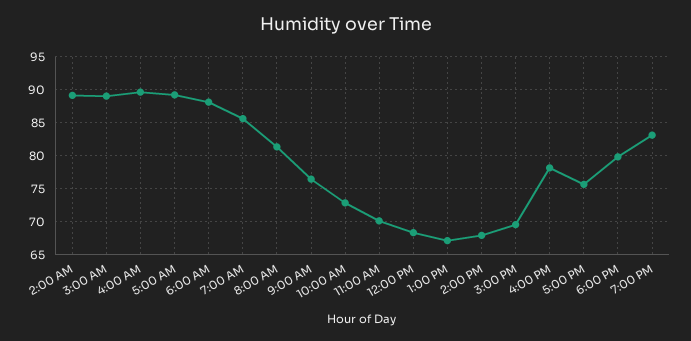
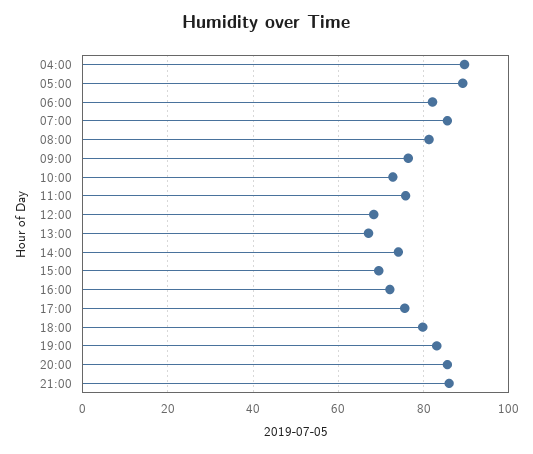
2:00 AM: 89 -> none
3:00 AM: 89 -> none
6:00 AM: 88 -> 82
11:00 AM: 70 -> 76
2:00 PM: 68 -> 74
4:00 PM: 78 -> 72
20:00: none -> 86
21:00: none -> 86

